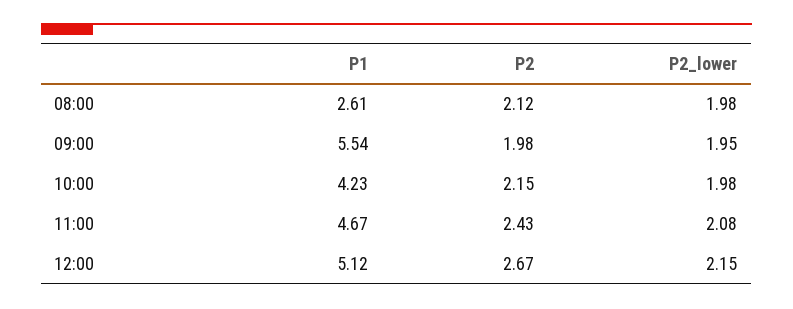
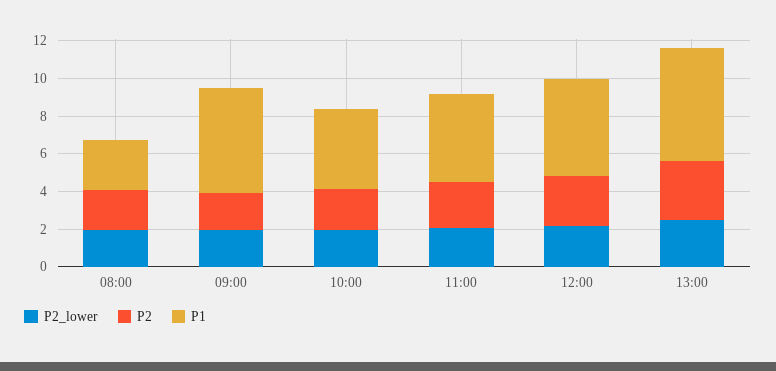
P2_lower, 13:00: none -> 2.5
P2, 13:00: none -> 3
P1, 13:00: none -> 6

